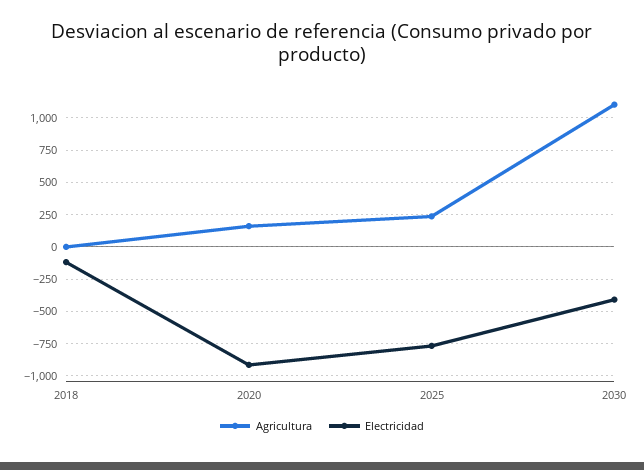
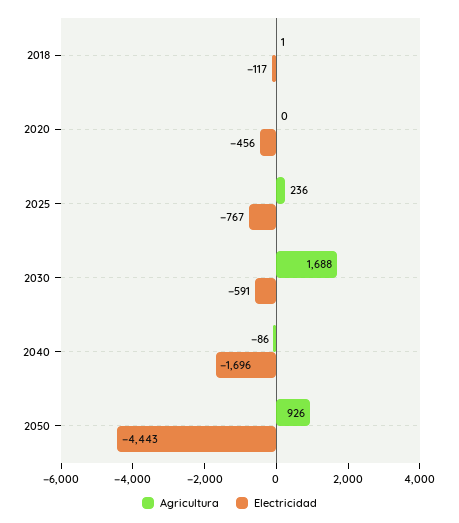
Agricultura, 2020: 150 -> 0
Electricidad, 2020: -900 -> -456
Agricultura, 2030: 1100 -> 1688
Electricidad, 2030: -400 -> -591
Agricultura, 2040: none -> -86
Electricidad, 2040: none -> -1696
Agricultura, 2050: none -> 926
Electricidad, 2050: none -> -4443

